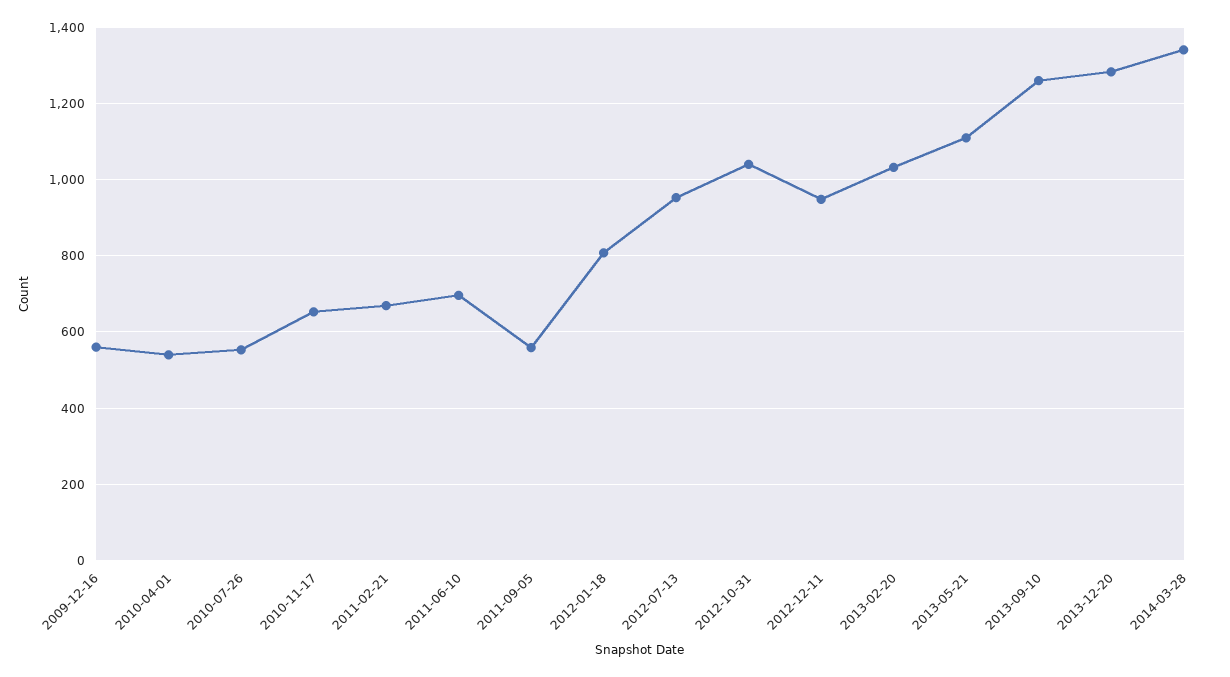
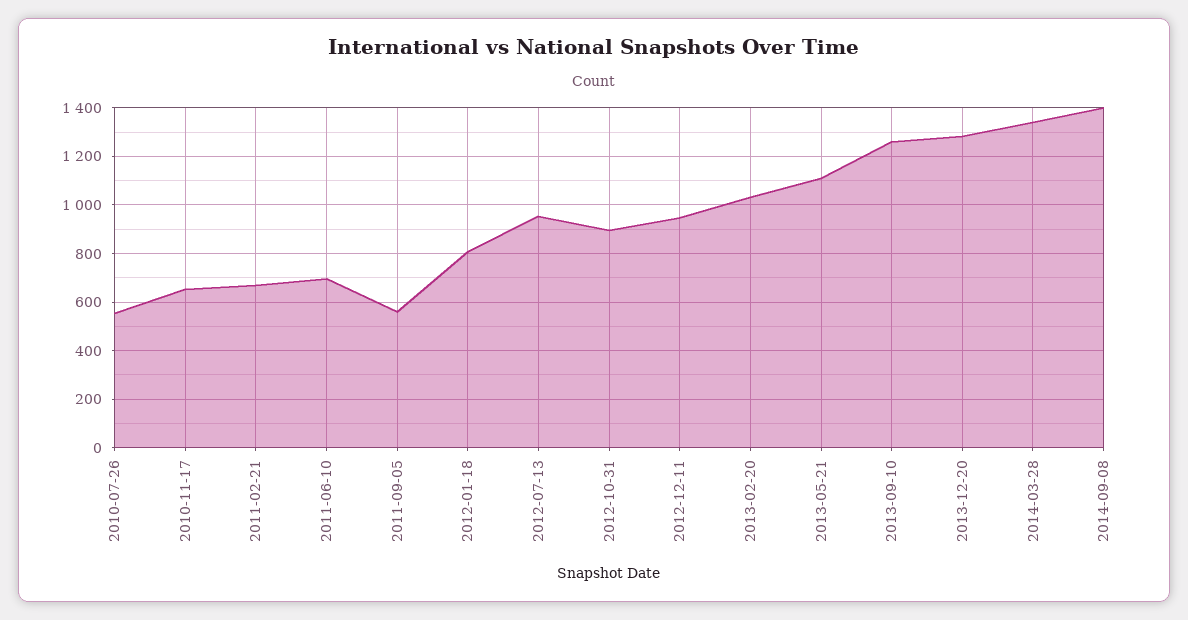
2009-12-16: 560 -> none
2010-04-01: 540 -> none
2012-10-31: 1040 -> 900
2014-09-08: none -> 1400

